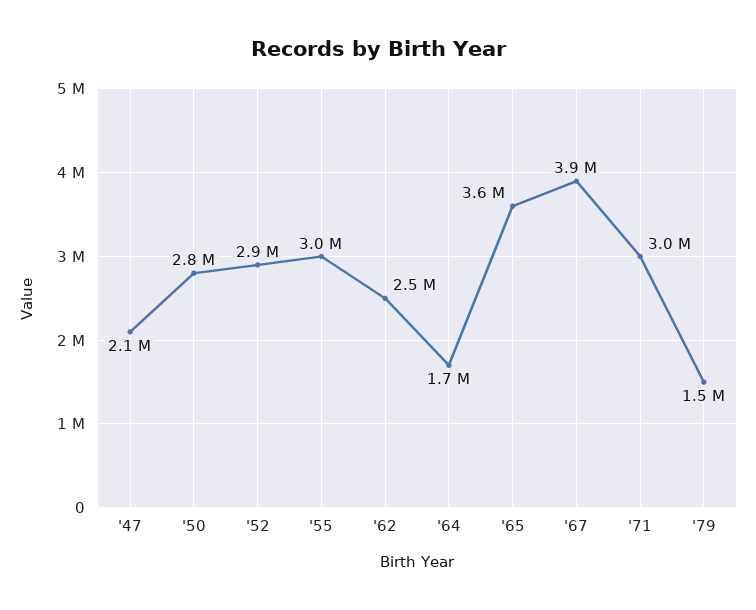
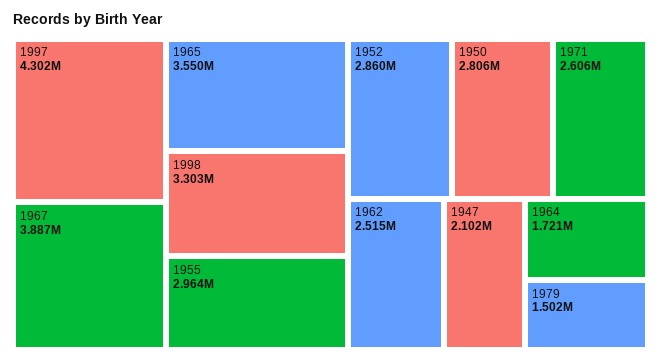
'71: 3000000 -> 2606000
1997: none -> 4302000
1998: none -> 3303000

